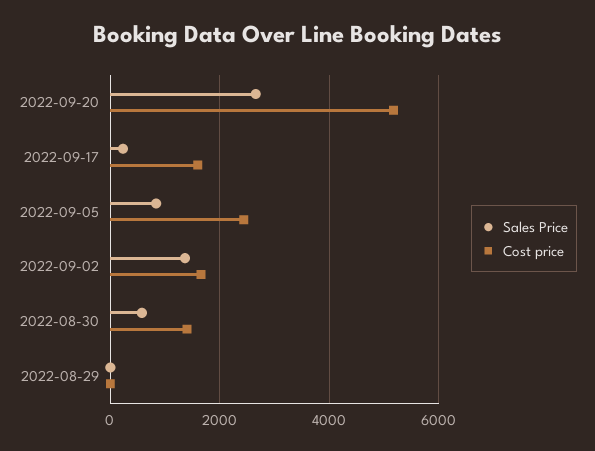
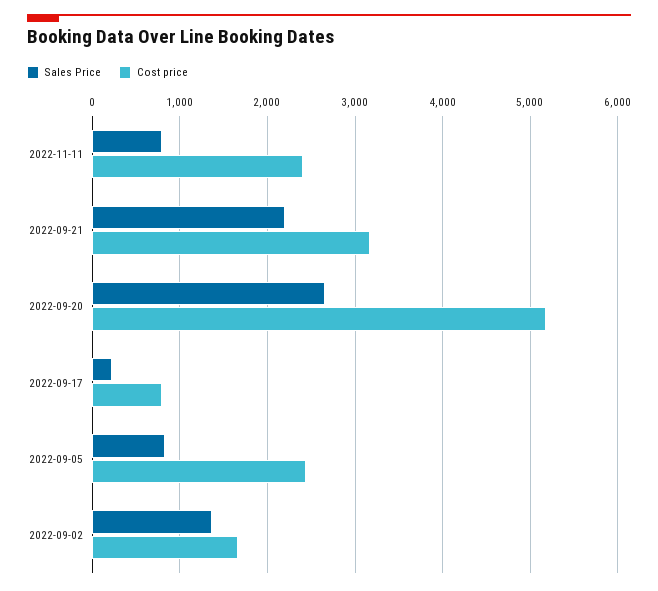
Cost price, 2022-09-17: 1600 -> 800
Sales Price, 2022-08-30: 600 -> none
Cost price, 2022-08-30: 1400 -> none
Sales Price, 2022-08-29: 0 -> none
Cost price, 2022-08-29: 0 -> none
Sales Price, 2022-11-11: none -> 800
Cost price, 2022-11-11: none -> 2400
Sales Price, 2022-09-21: none -> 2200
Cost price, 2022-09-21: none -> 3200

